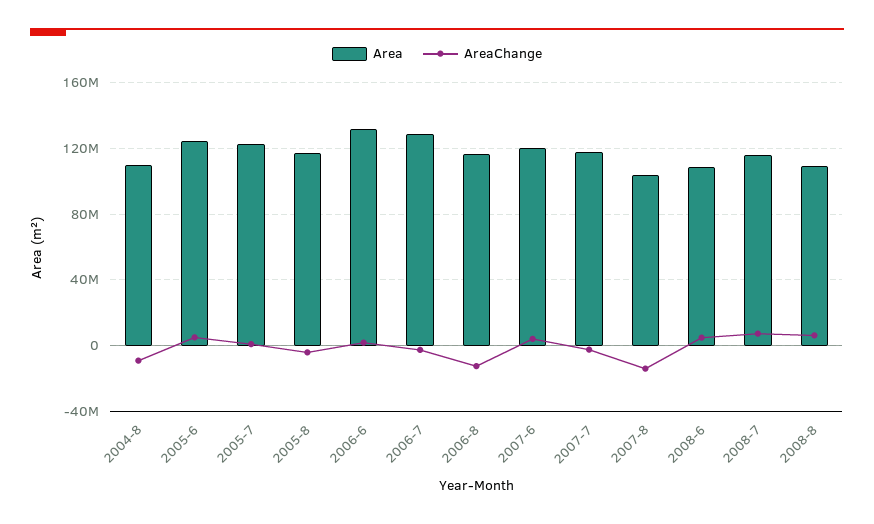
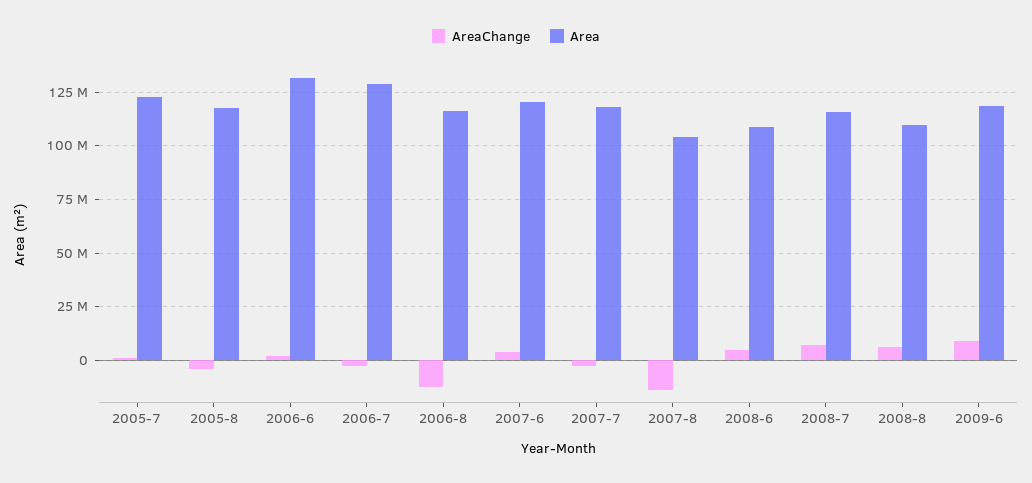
Area, 2004-8: 110000000 -> none
AreaChange, 2004-8: -10000000 -> none
Area, 2005-6: 125000000 -> none
AreaChange, 2005-6: 5000000 -> none
AreaChange, 2009-6: none -> 10000000
Area, 2009-6: none -> 120000000

